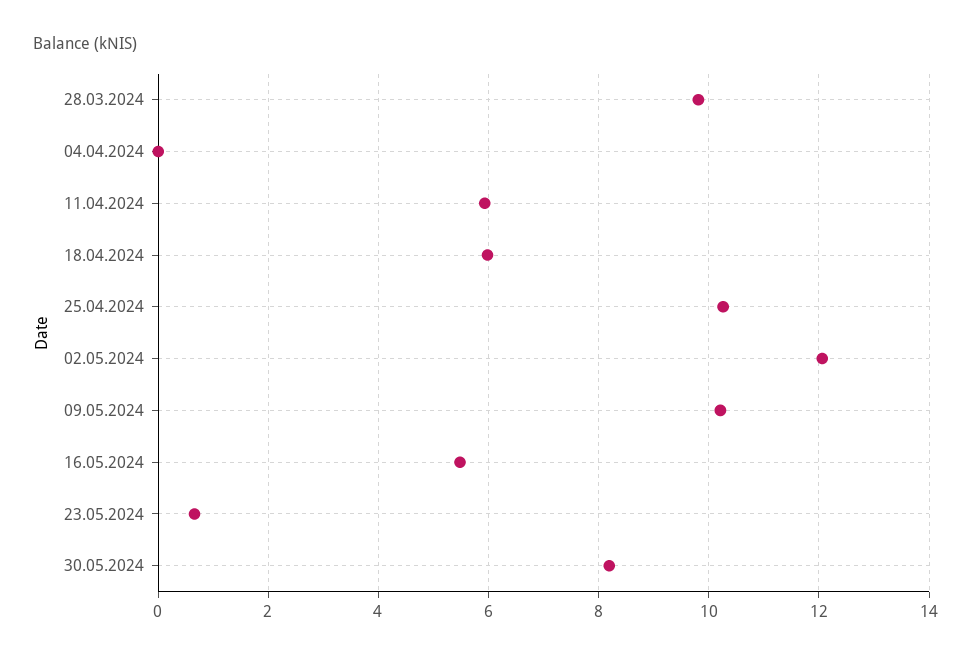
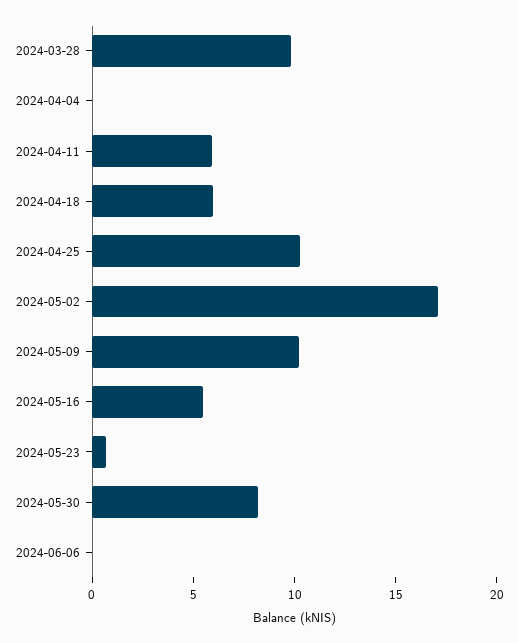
02.05.2024: 12 -> 17
2024-06-06: none -> 0

